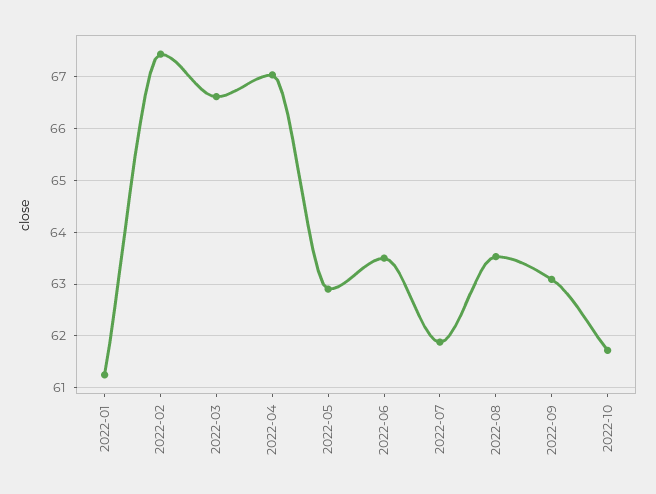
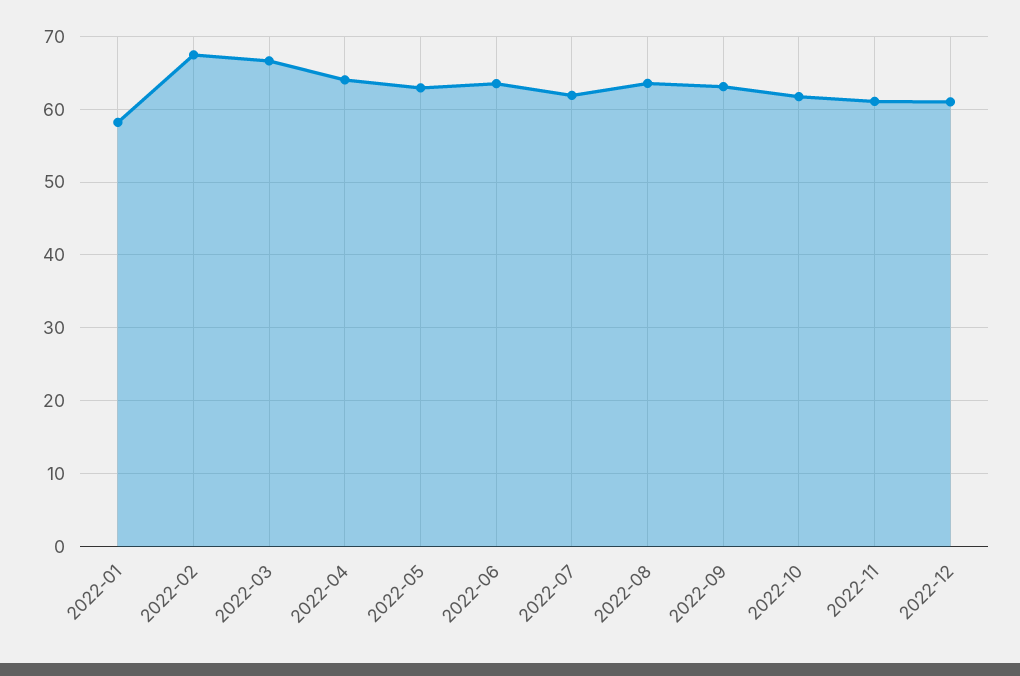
2022-01: 61.2 -> 58
2022-04: 67 -> 64
2022-11: none -> 61
2022-12: none -> 61

